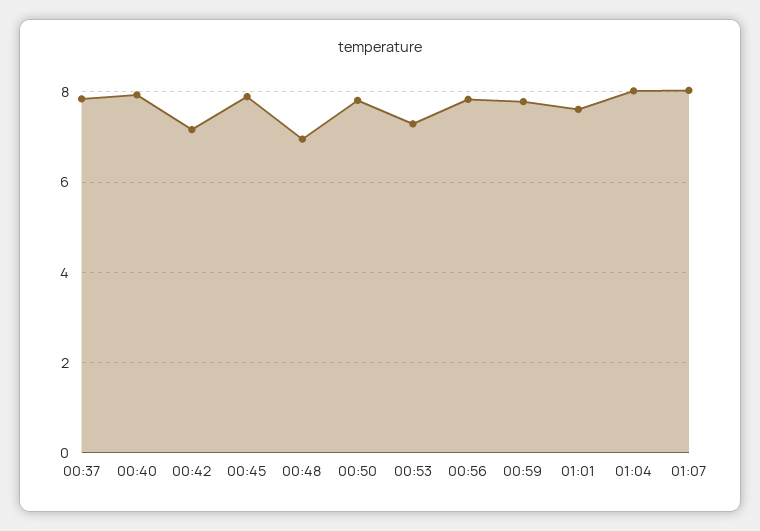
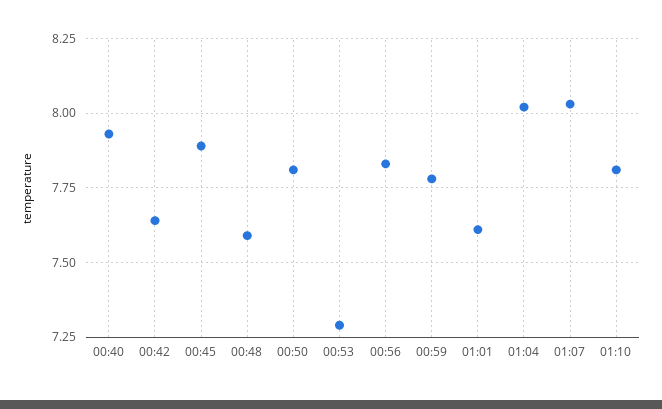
00:37: 7.8 -> none
00:42: 7.2 -> 7.65
00:48: 7 -> 7.6
01:10: none -> 7.8

